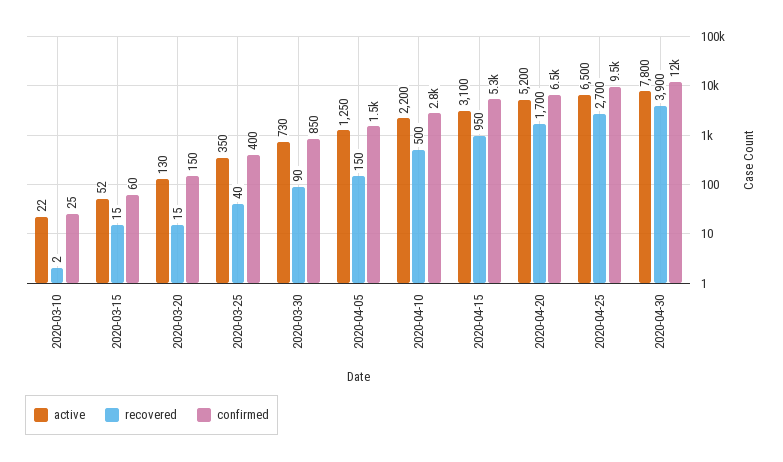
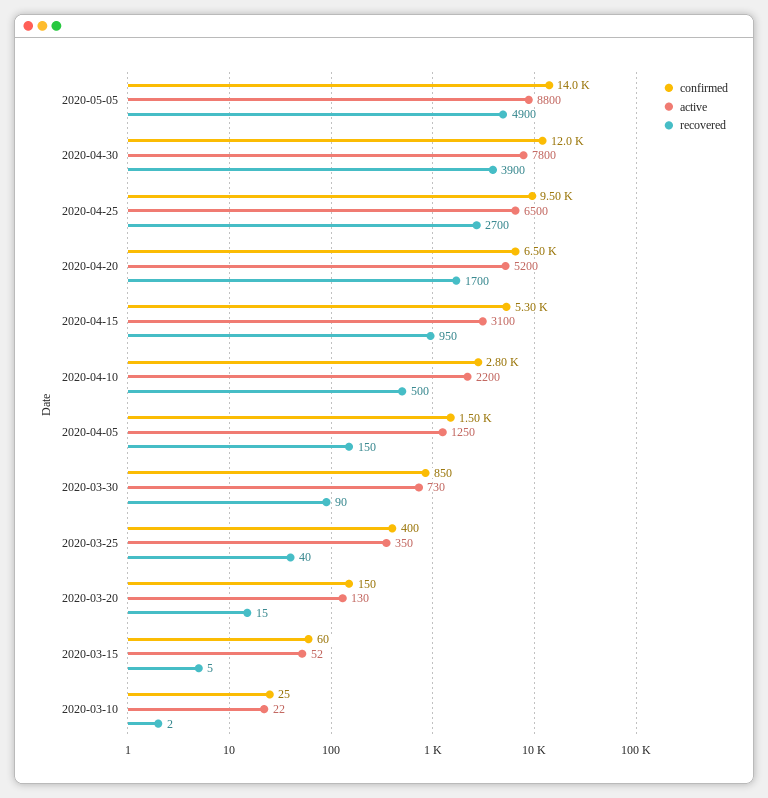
recovered, 2020-03-15: 15 -> 5
confirmed, 2020-05-05: none -> 14000
active, 2020-05-05: none -> 8800
recovered, 2020-05-05: none -> 4900

